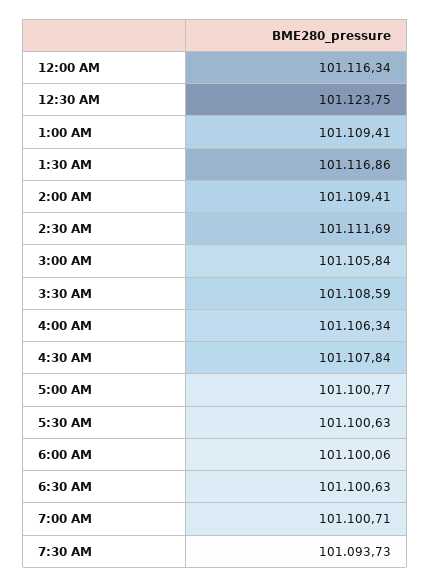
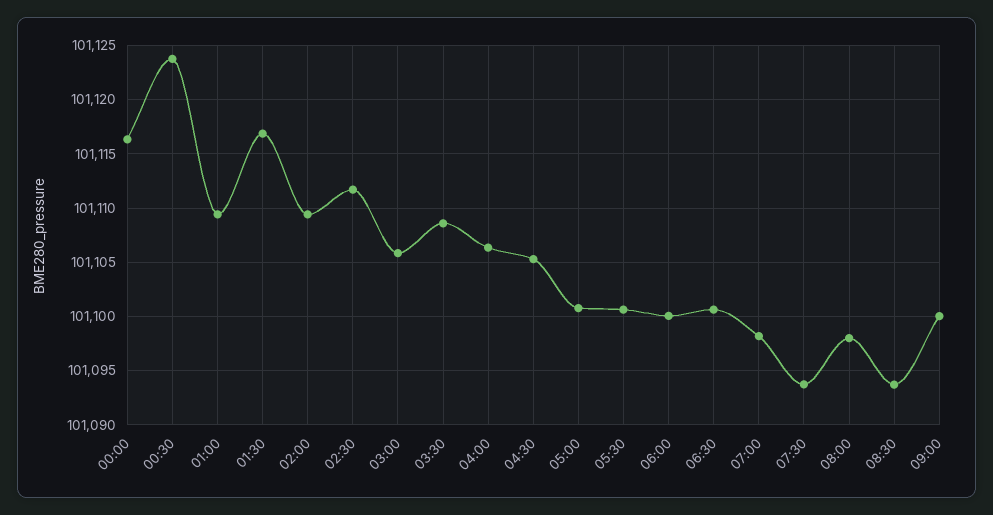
4:30 AM: 101107.84 -> 101105
7:00 AM: 101100.71 -> 101098
08:00: none -> 101098
08:30: none -> 101094
09:00: none -> 101100

